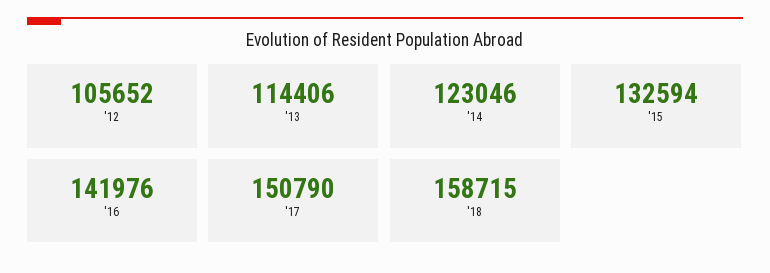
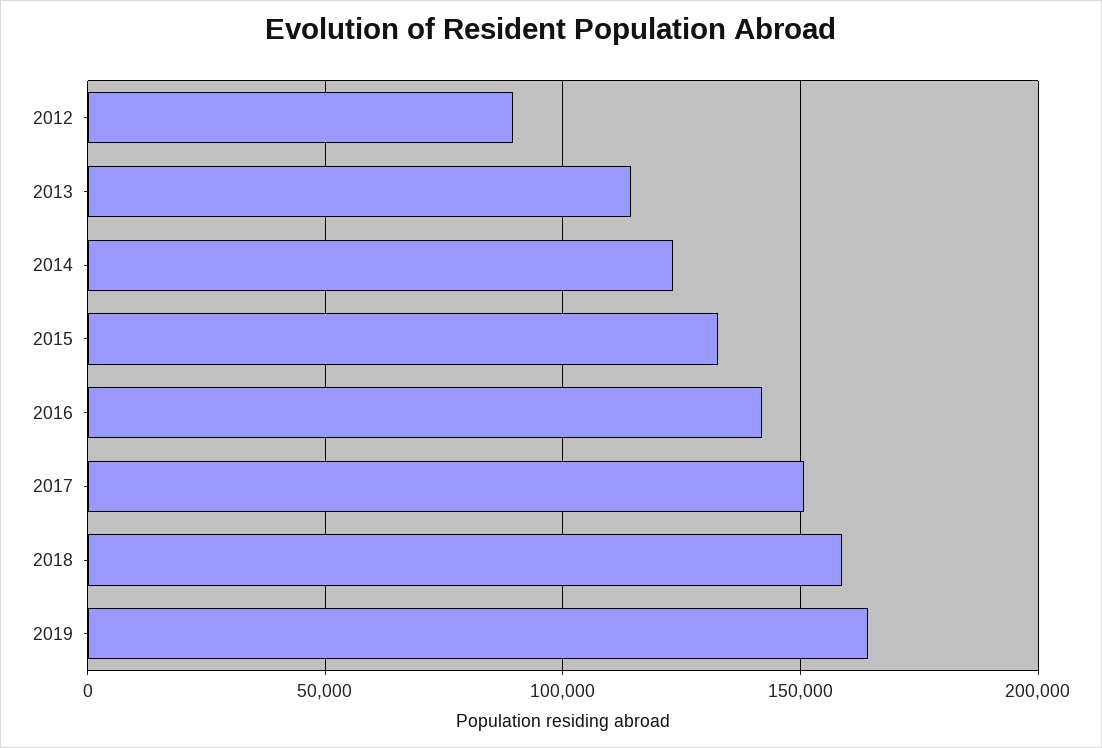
'12: 105652 -> 90000
2019: none -> 165000

